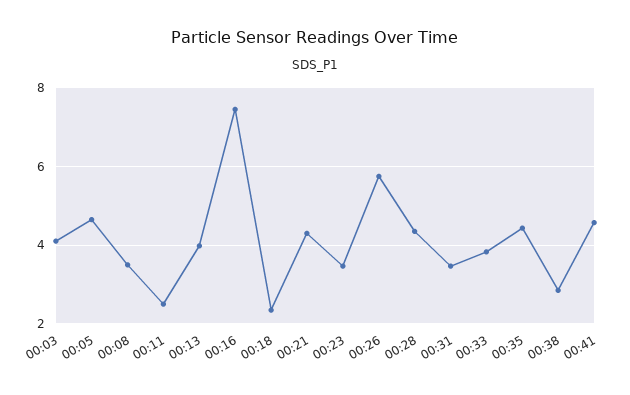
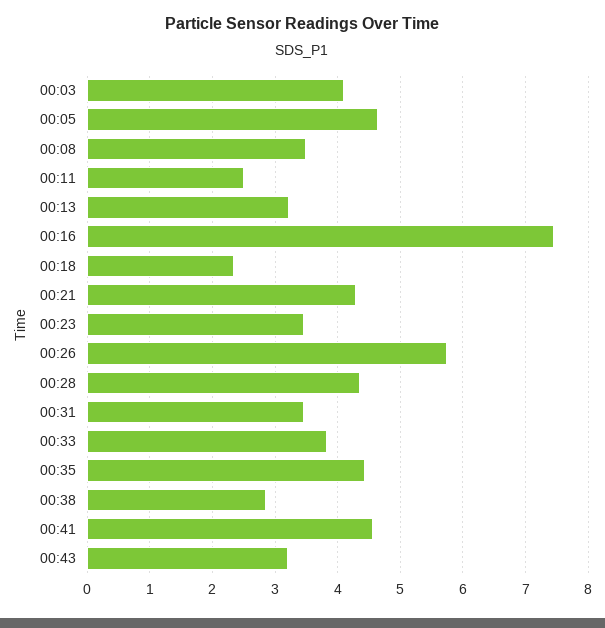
00:13: 4 -> 3.2
00:43: none -> 3.2

